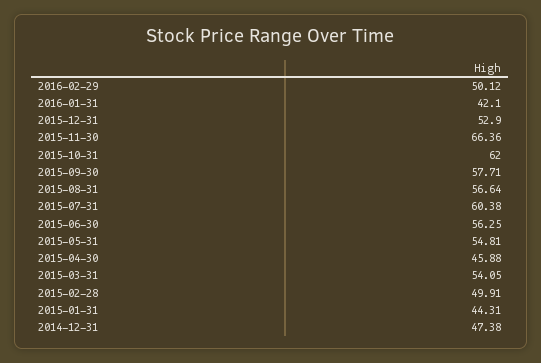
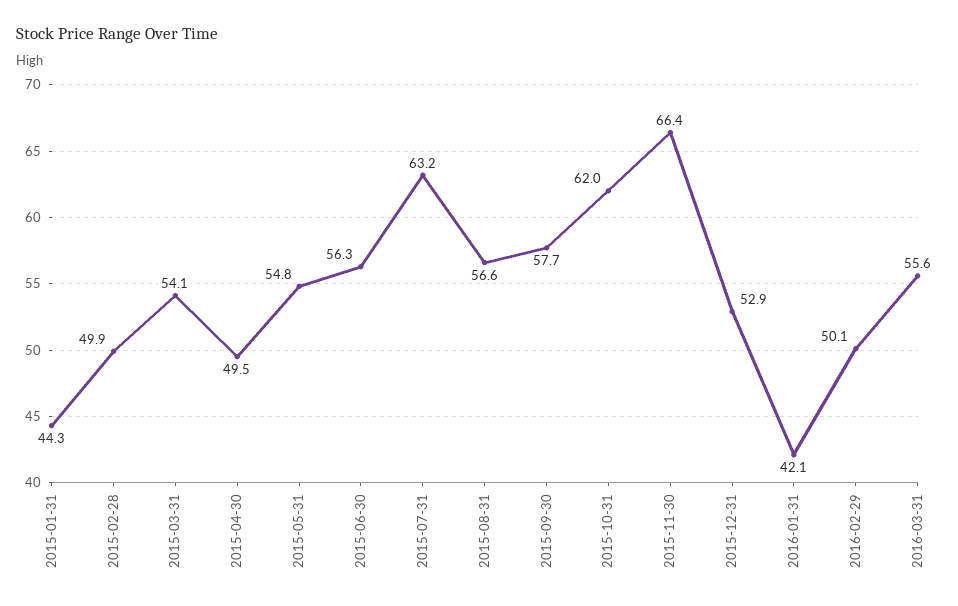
2015-07-31: 60.38 -> 63.2
2015-04-30: 45.88 -> 49.5
2014-12-31: 47.38 -> none
2016-03-31: none -> 55.6

